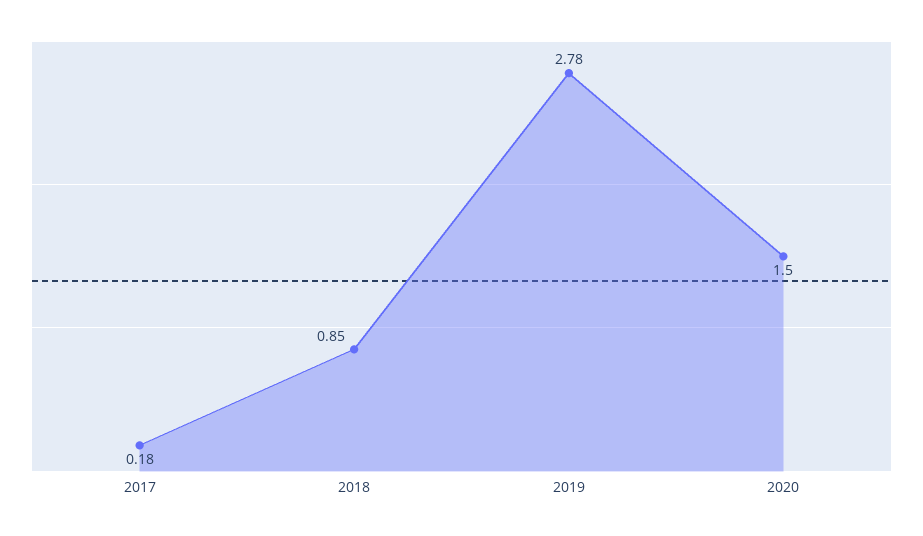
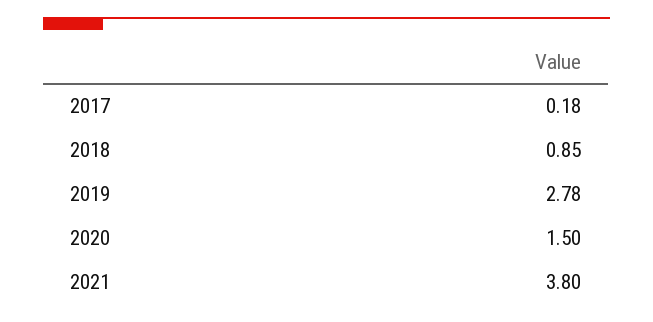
2021: none -> 3.8

